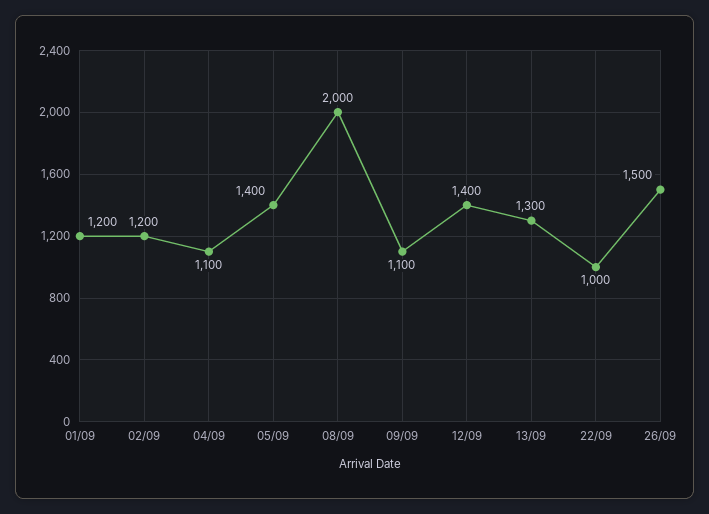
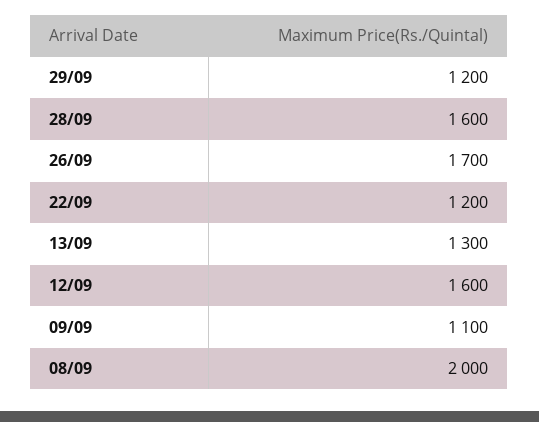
01/09: 1200 -> none
02/09: 1200 -> none
04/09: 1100 -> none
05/09: 1400 -> none
12/09: 1400 -> 1600
22/09: 1000 -> 1200
26/09: 1500 -> 1700
29/09: none -> 1200
28/09: none -> 1600

